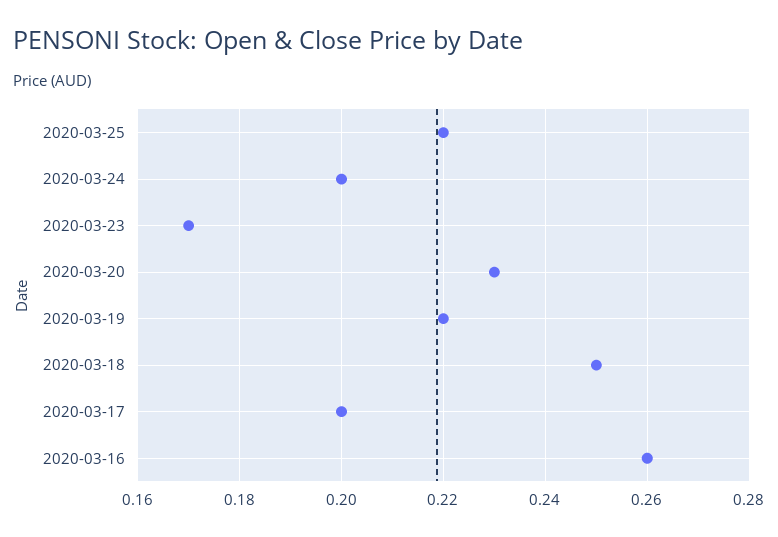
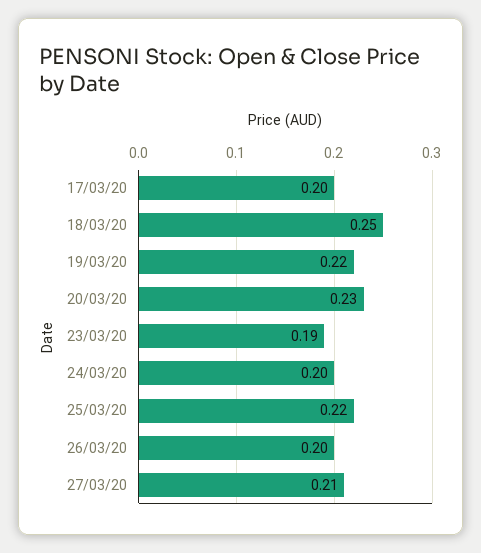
2020-03-23: 0.17 -> 0.19
2020-03-16: 0.26 -> none
26/03/20: none -> 0.2
27/03/20: none -> 0.21

